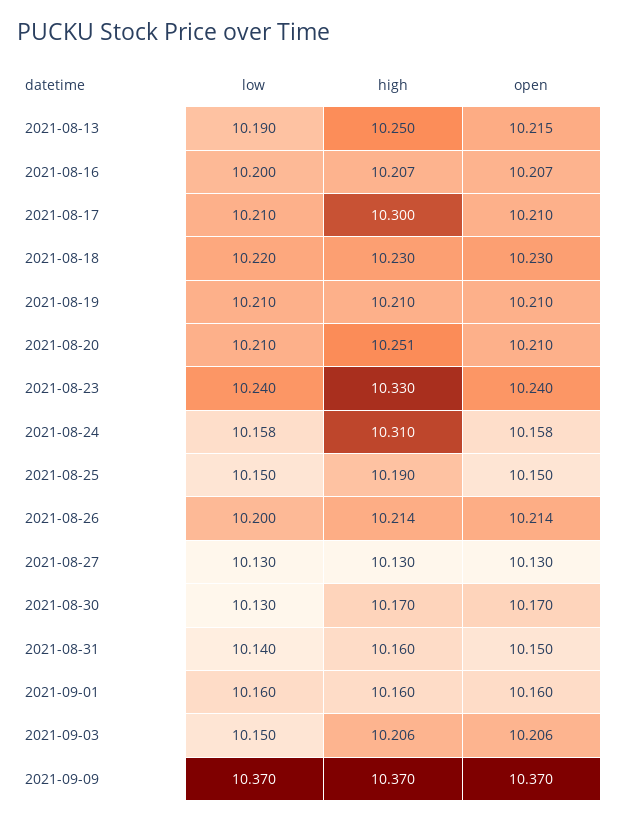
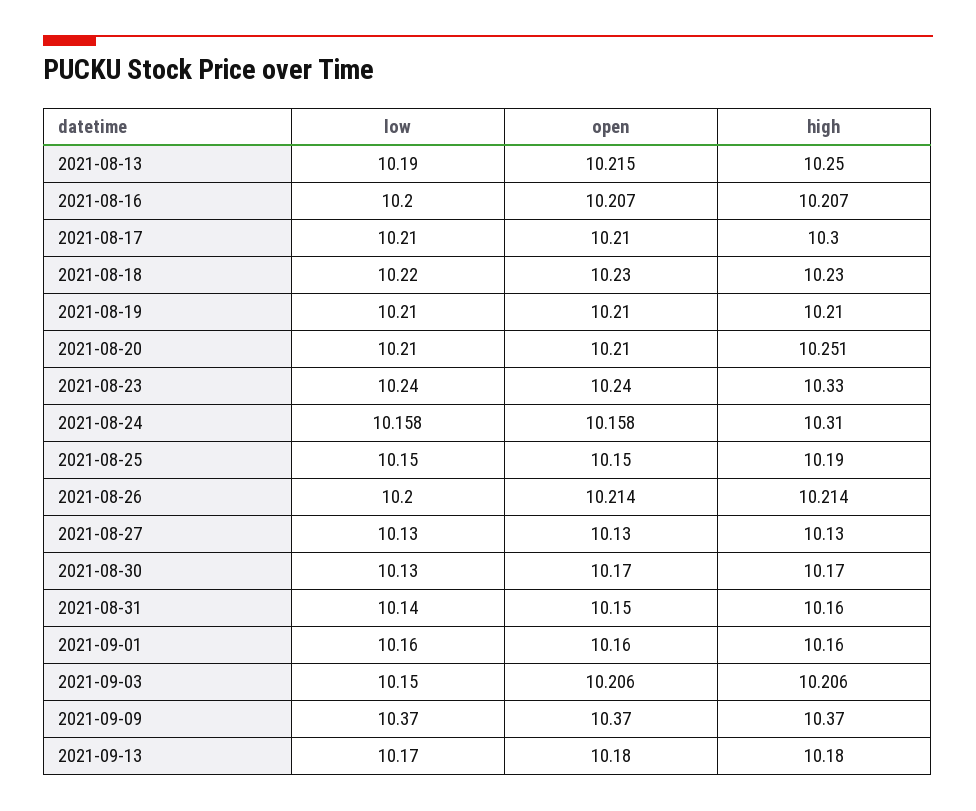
low, 2021-09-13: none -> 10.17
open, 2021-09-13: none -> 10.18
high, 2021-09-13: none -> 10.18

